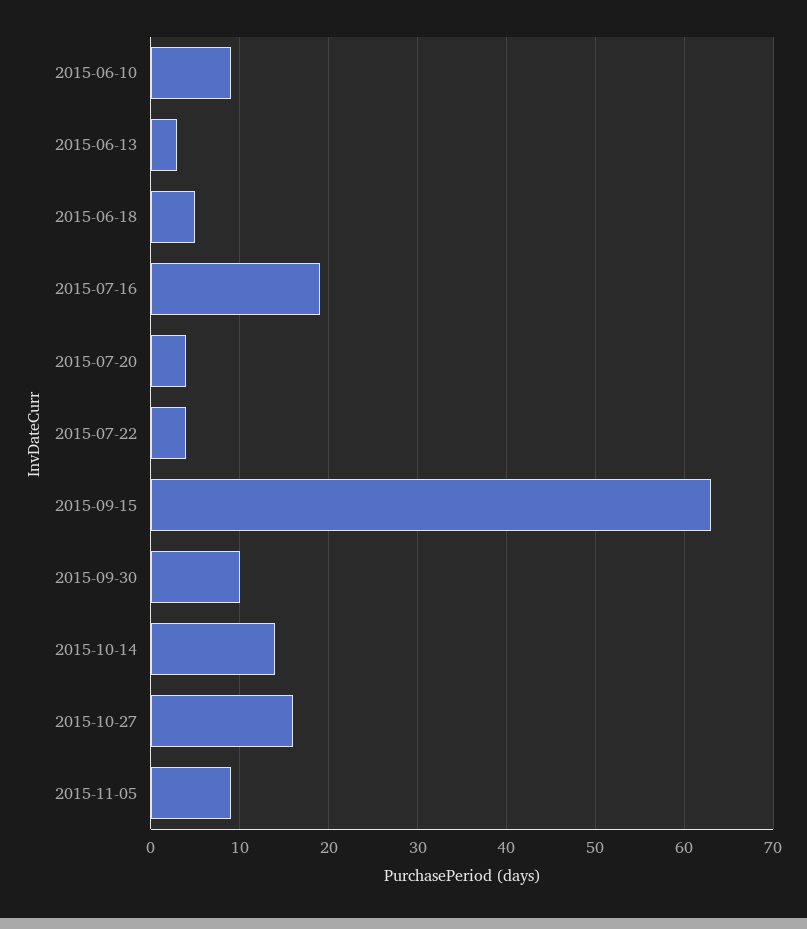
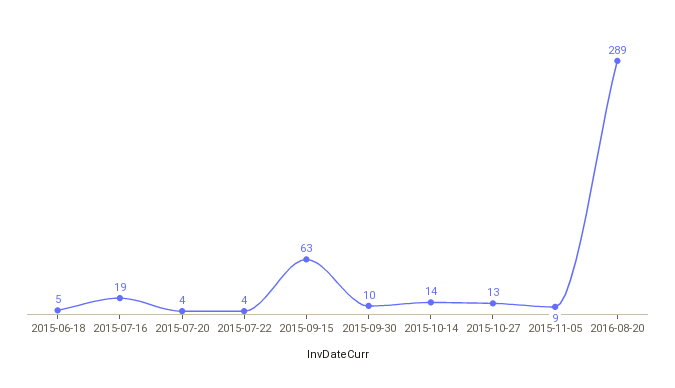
2015-06-10: 9 -> none
2015-06-13: 3 -> none
2015-10-27: 16 -> 13
2016-08-20: none -> 289

